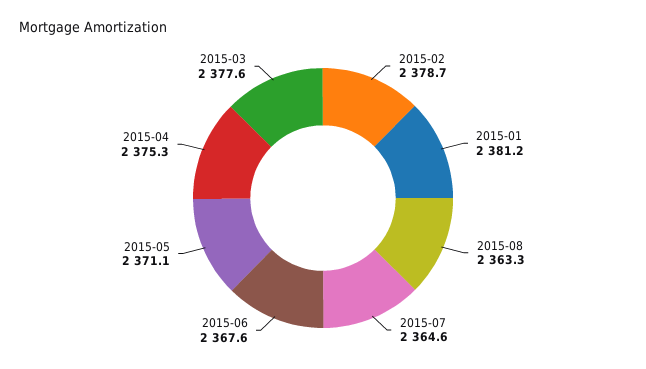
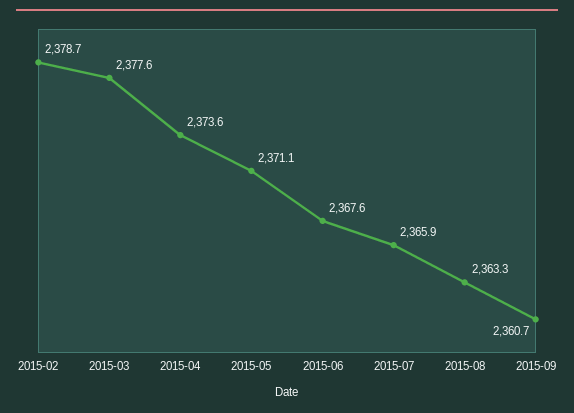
2015-01: 2381.2 -> none
2015-07: 2364.6 -> 2365.9
2015-04: 2375.3 -> 2373.6
2015-09: none -> 2360.7

